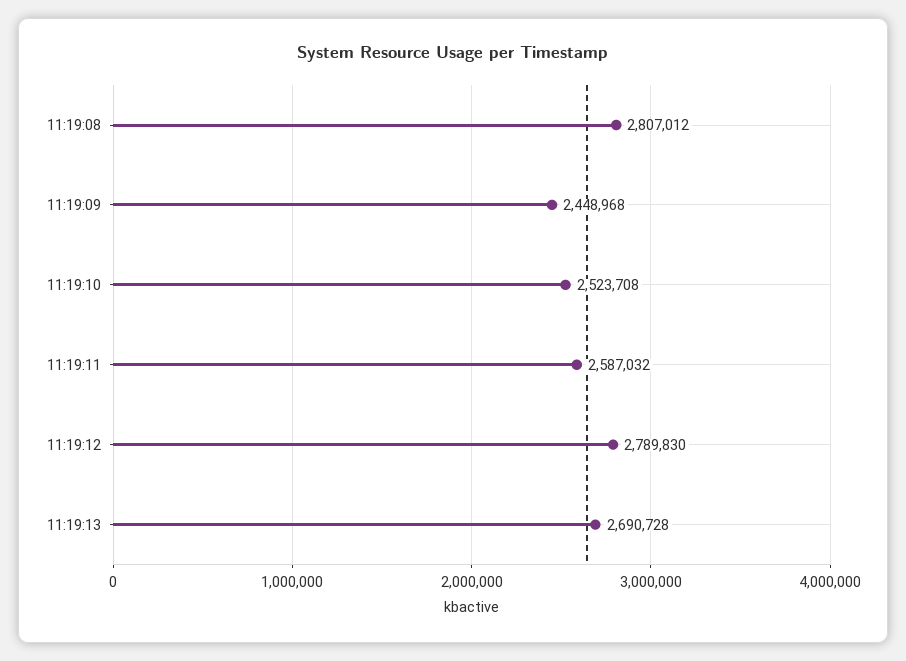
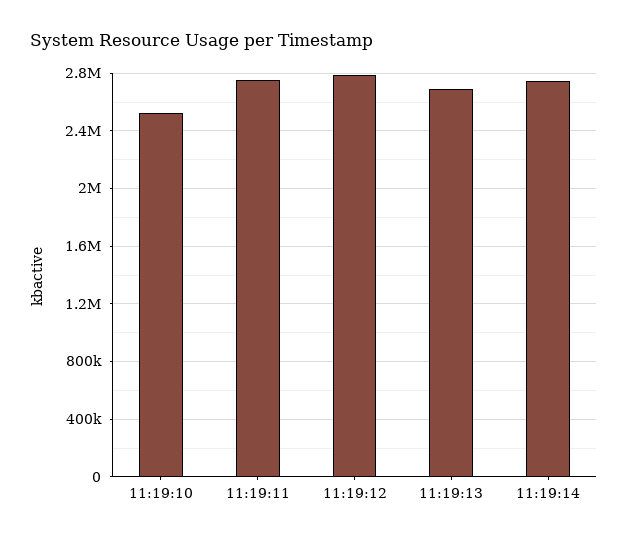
11:19:08: 2807012 -> none
11:19:09: 2448968 -> none
11:19:11: 2587032 -> 2750000
11:19:14: none -> 2750000

